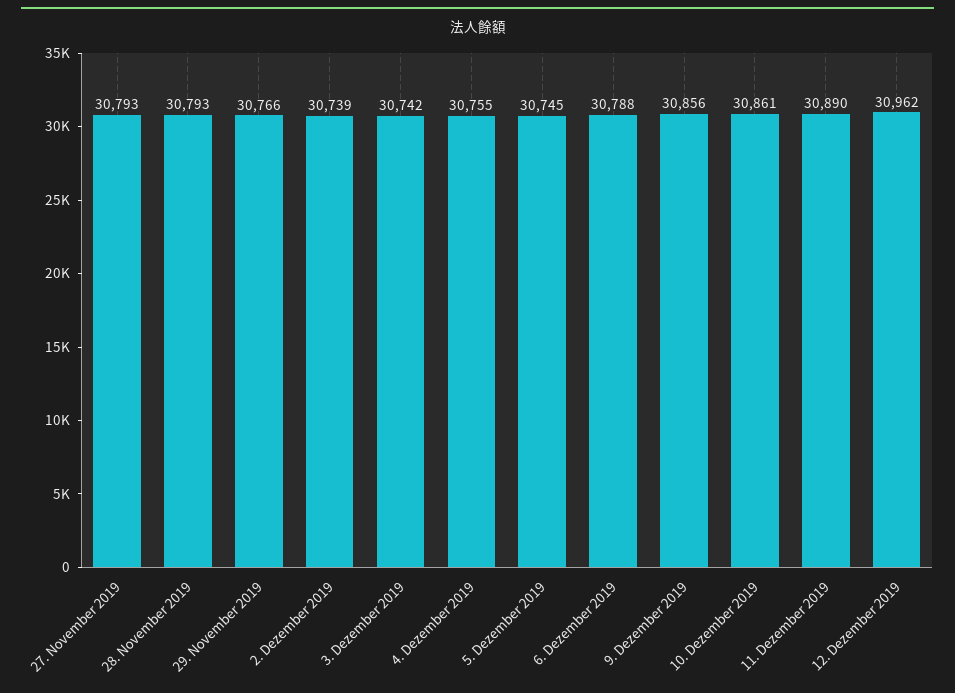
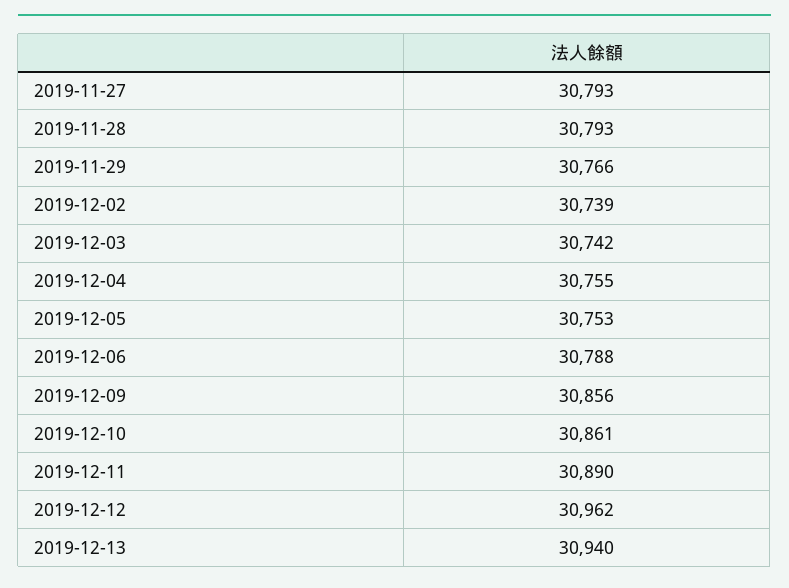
5. Dezember 2019: 30745 -> 30753
2019-12-13: none -> 30940

